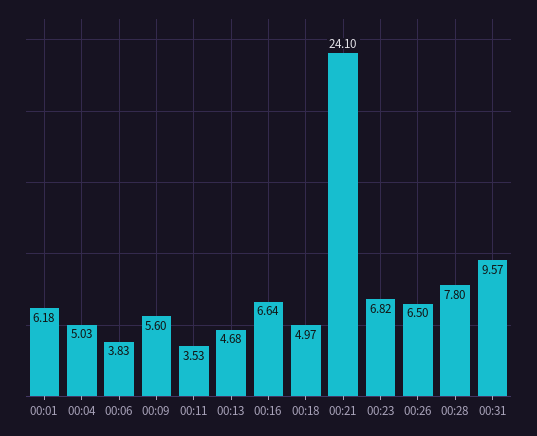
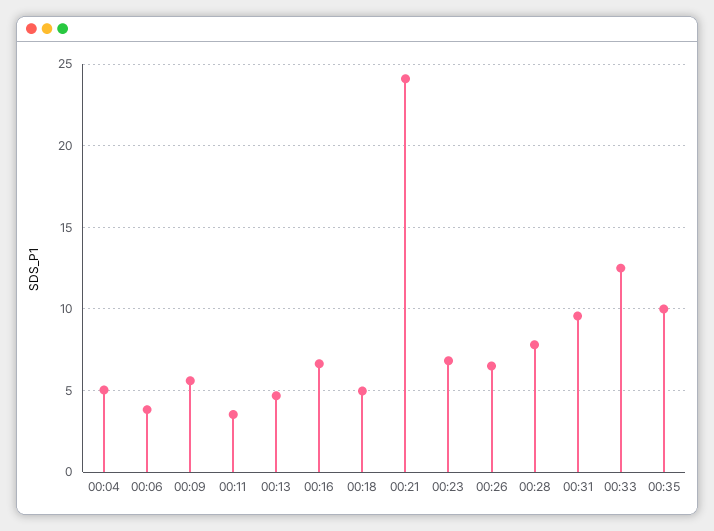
00:01: 6.18 -> none
00:33: none -> 12.5
00:35: none -> 10

